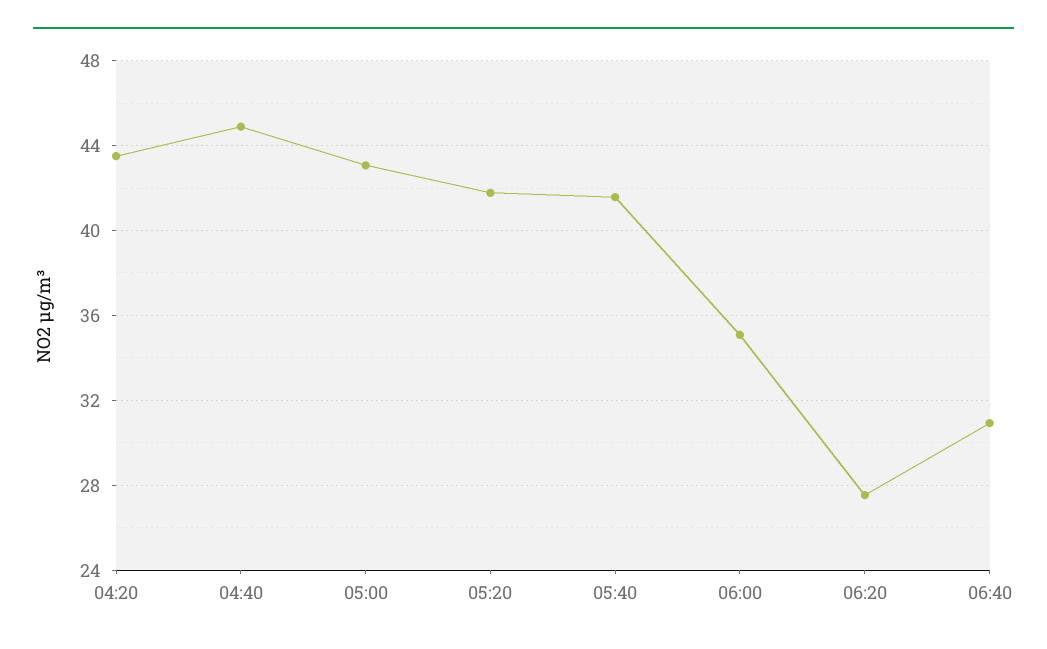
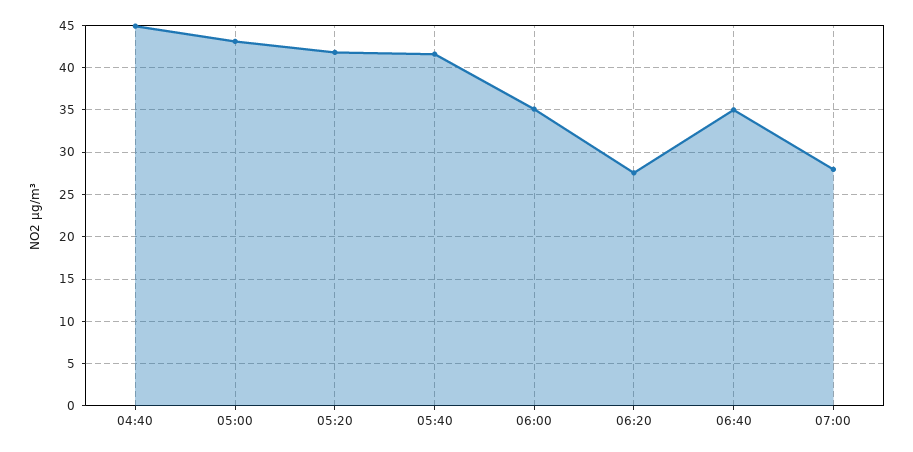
04:20: 43.5 -> none
06:40: 31 -> 35
07:00: none -> 28

